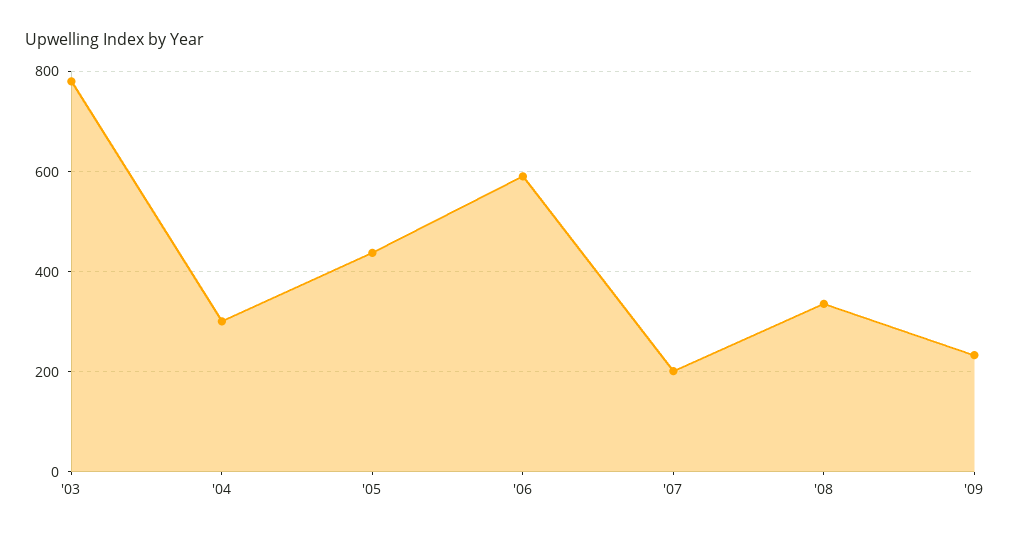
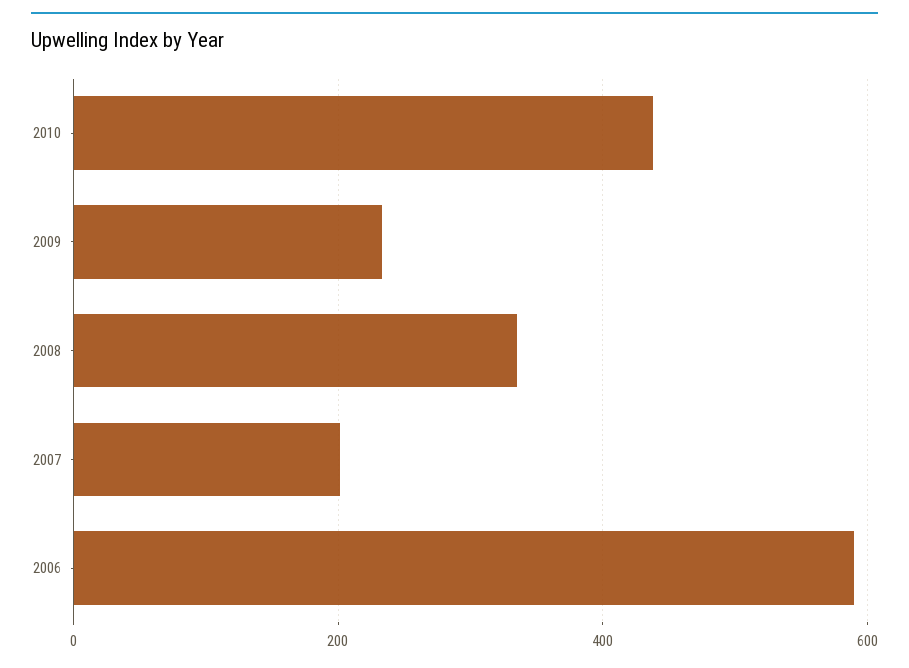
'03: 780 -> none
'04: 300 -> none
'05: 440 -> none
2010: none -> 440

